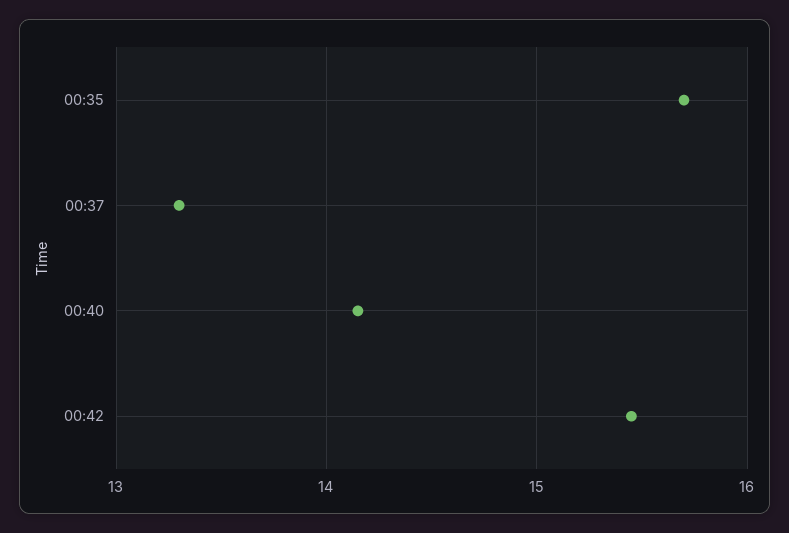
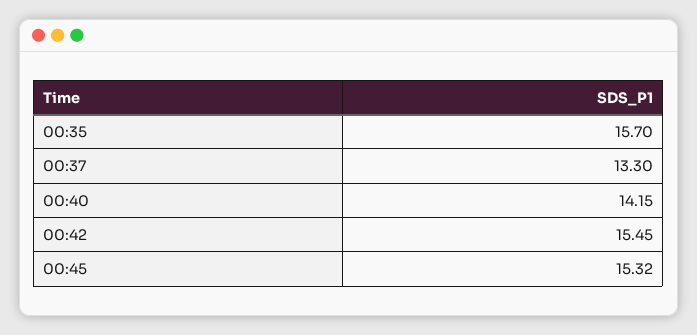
00:45: none -> 15.32

